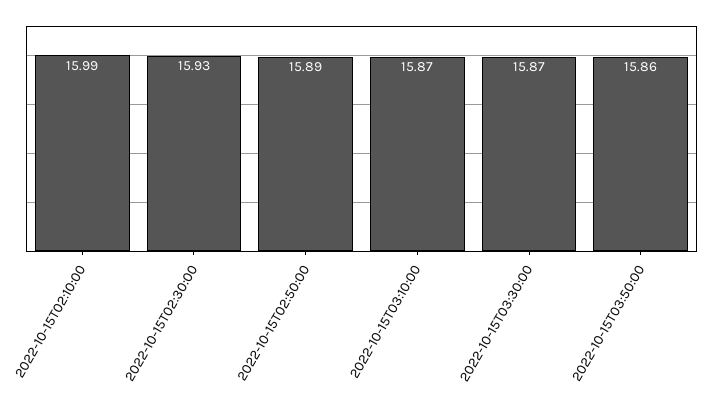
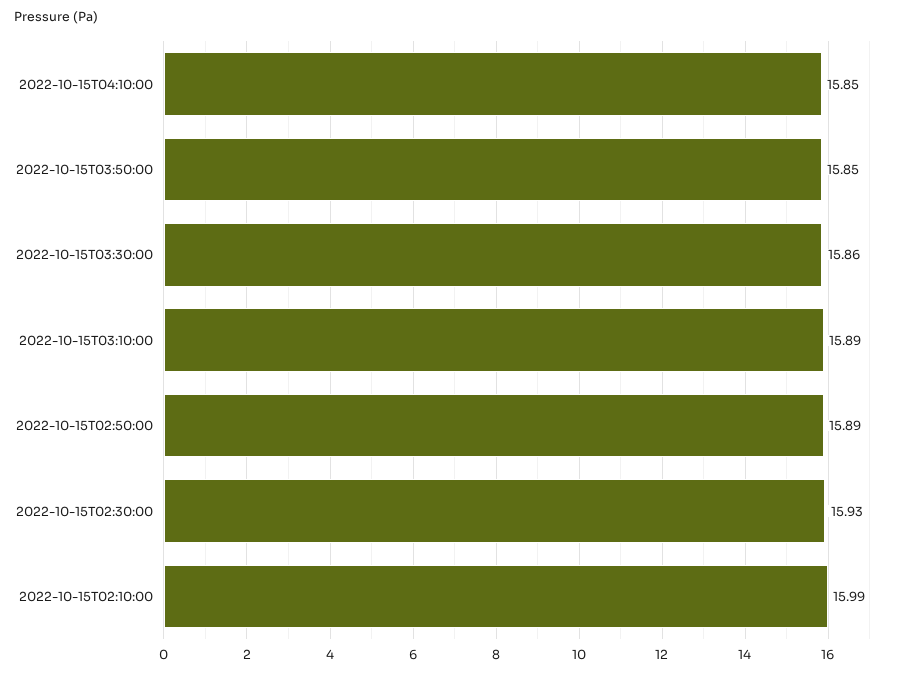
2022-10-15T03:10:00: 15.87 -> 15.89
2022-10-15T03:30:00: 15.87 -> 15.86
2022-10-15T03:50:00: 15.86 -> 15.85
2022-10-15T04:10:00: none -> 15.85

